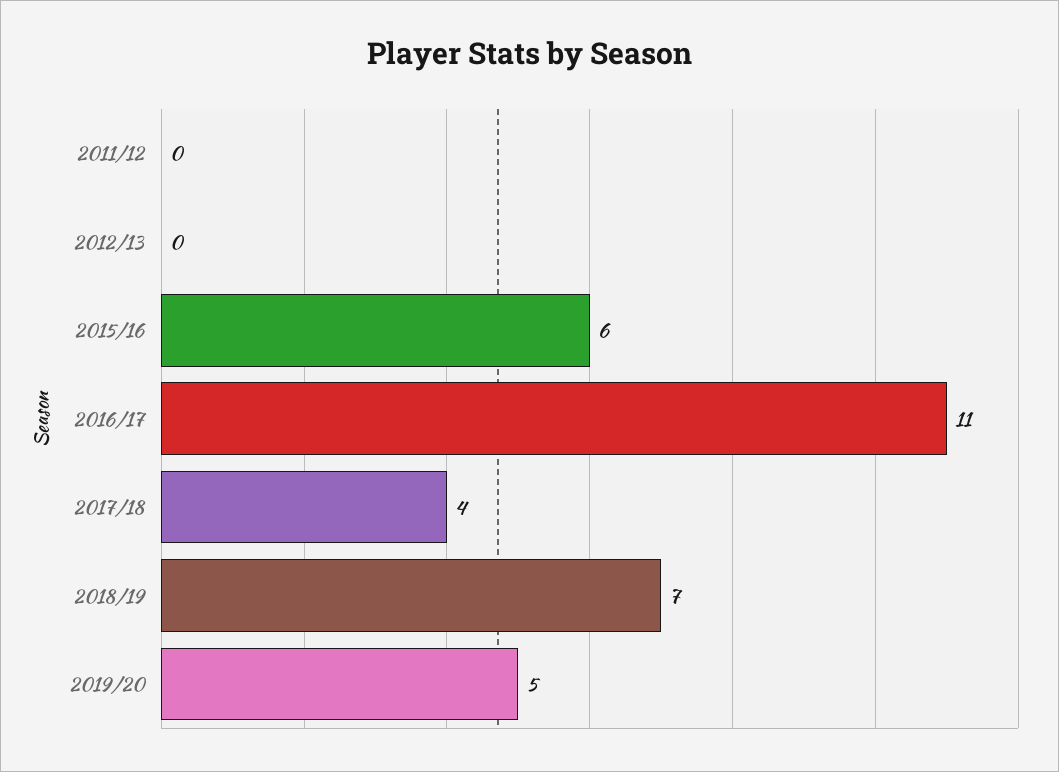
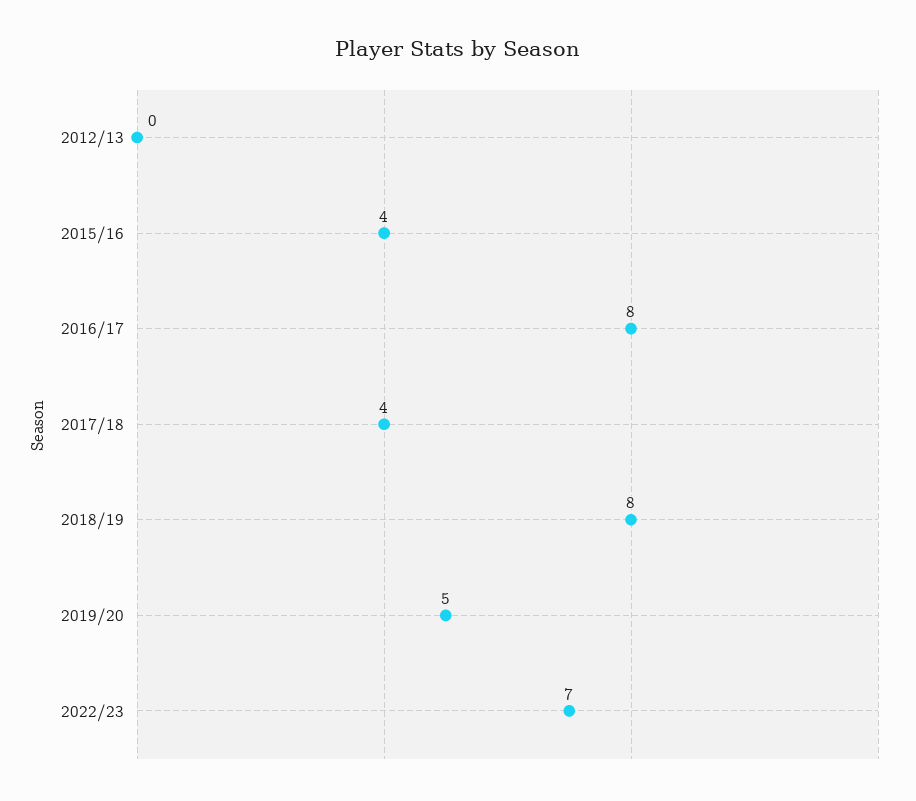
2011/12: 0 -> none
2015/16: 6 -> 4
2016/17: 11 -> 8
2018/19: 7 -> 8
2022/23: none -> 7

